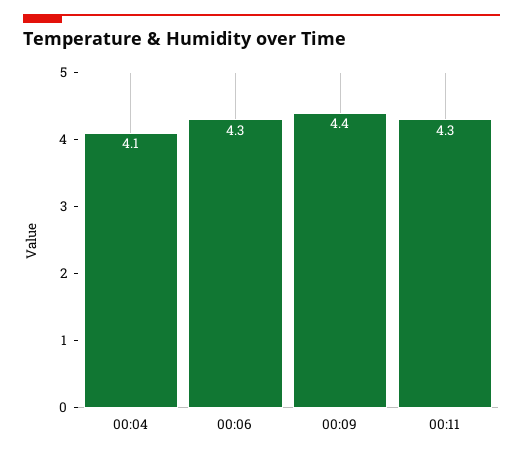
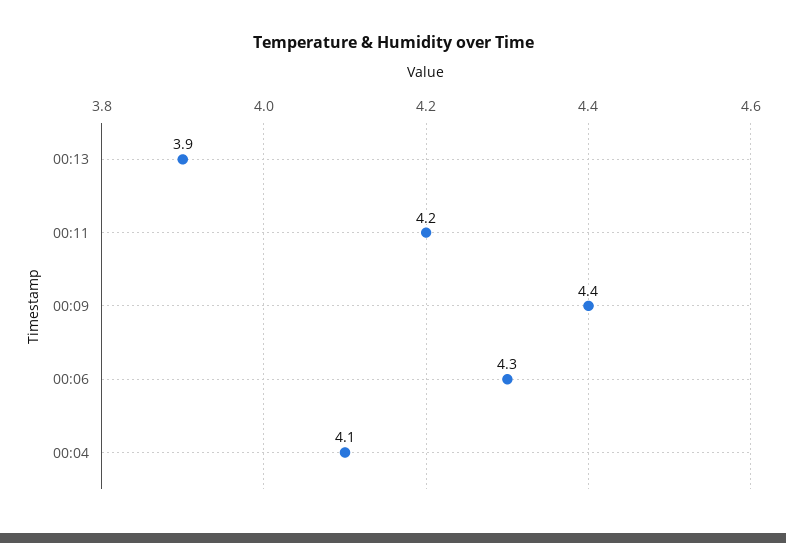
00:11: 4.3 -> 4.2
00:13: none -> 3.9

